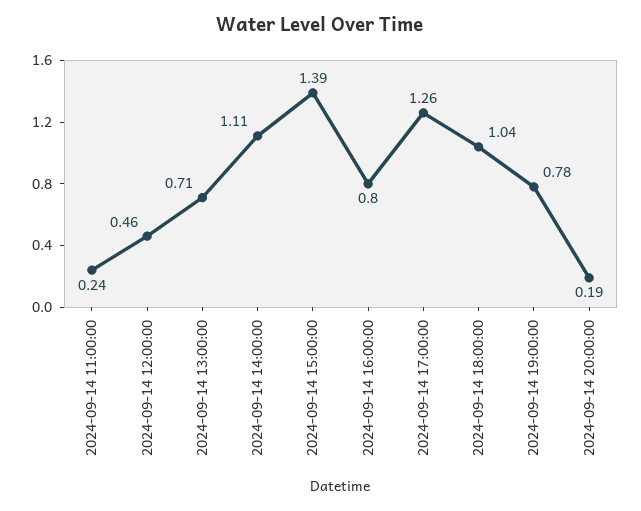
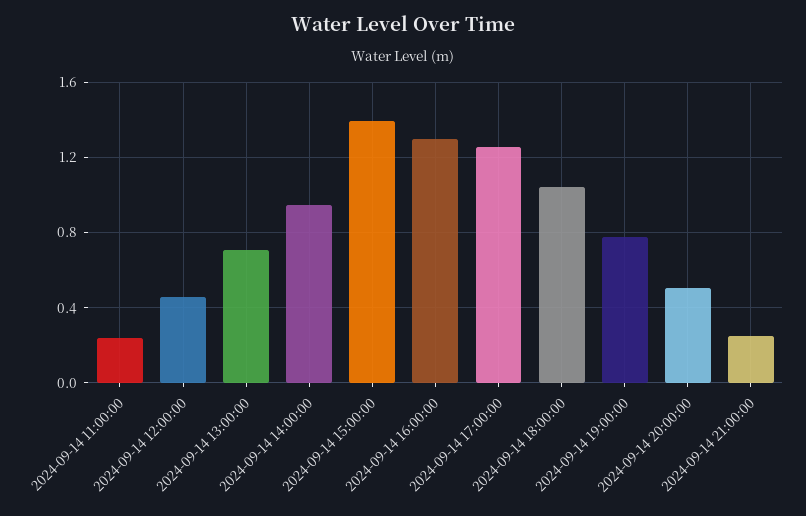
2024-09-14 14:00:00: 1.11 -> 0.95
2024-09-14 16:00:00: 0.8 -> 1.3
2024-09-14 20:00:00: 0.19 -> 0.5
2024-09-14 21:00:00: none -> 0.25

